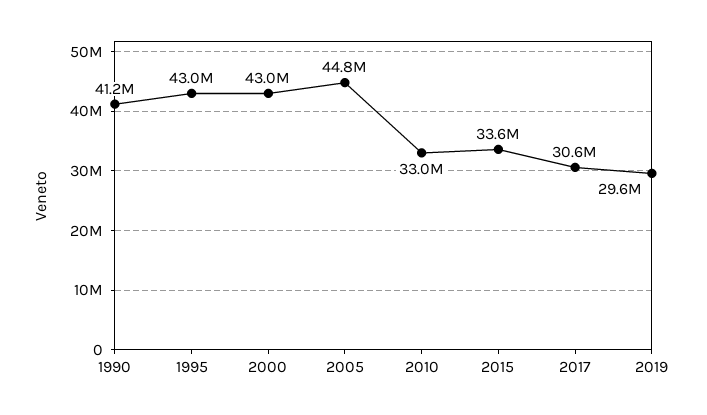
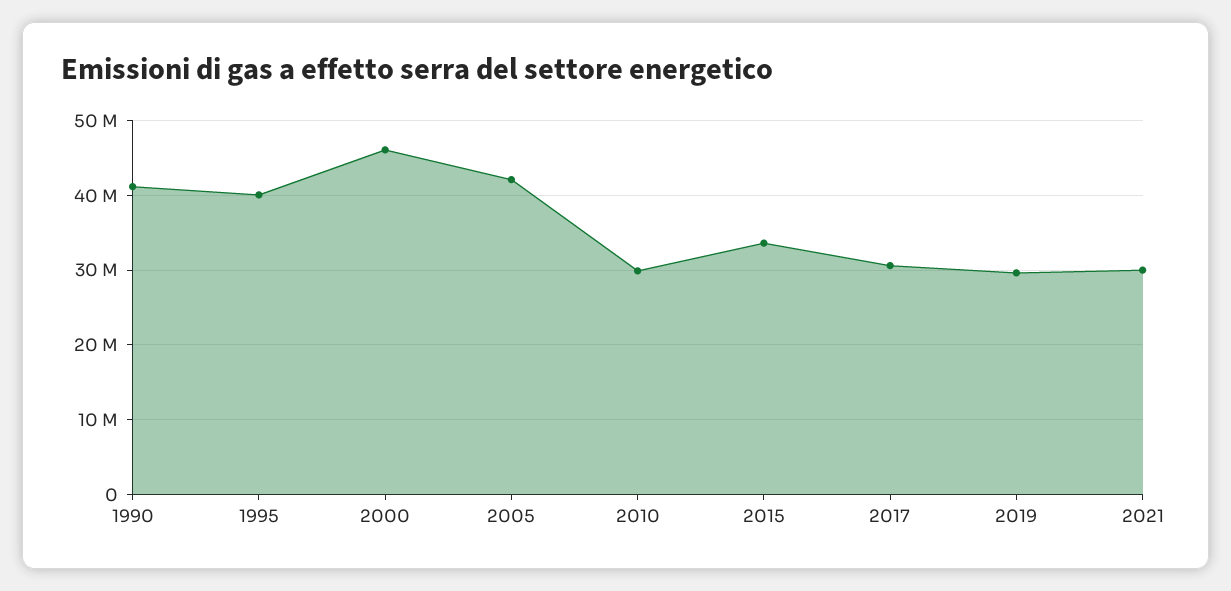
1995: 43000000 -> 40000000
2000: 43000000 -> 46000000
2005: 44800000 -> 42000000
2010: 33000000 -> 30000000
2021: none -> 30000000

